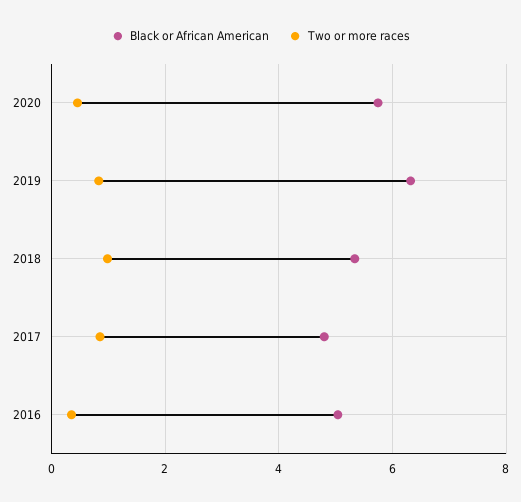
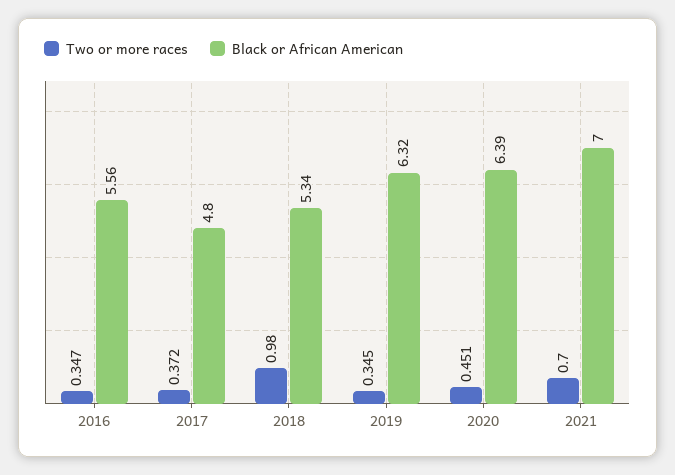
Black or African American, 2020: 5.8 -> 6.39
Two or more races, 2019: 0.8 -> 0.345
Two or more races, 2017: 0.8 -> 0.372
Black or African American, 2016: 5 -> 5.56
Two or more races, 2021: none -> 0.7
Black or African American, 2021: none -> 7

